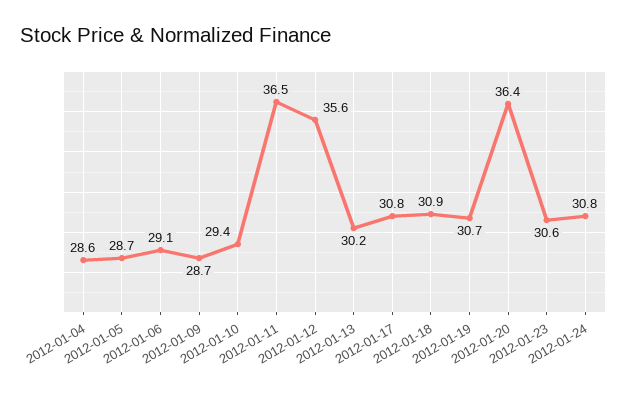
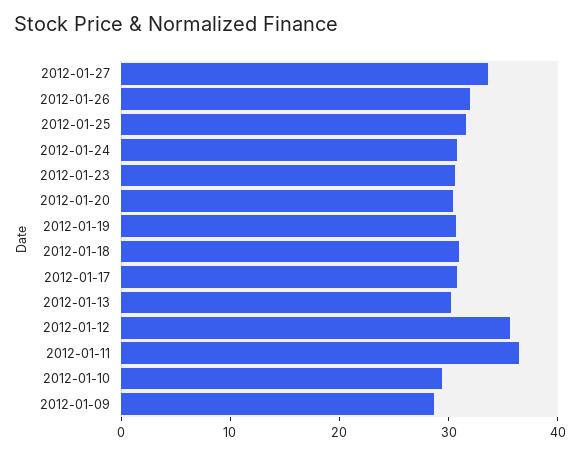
2012-01-04: 28.6 -> none
2012-01-05: 28.7 -> none
2012-01-06: 29.1 -> none
2012-01-20: 36.4 -> 30
2012-01-27: none -> 34
2012-01-26: none -> 32
2012-01-25: none -> 32

